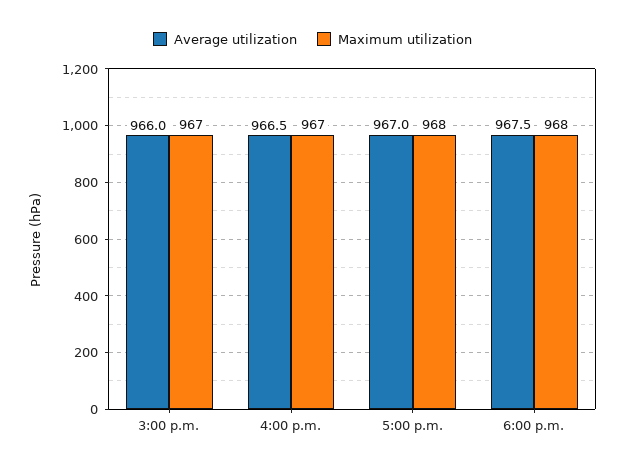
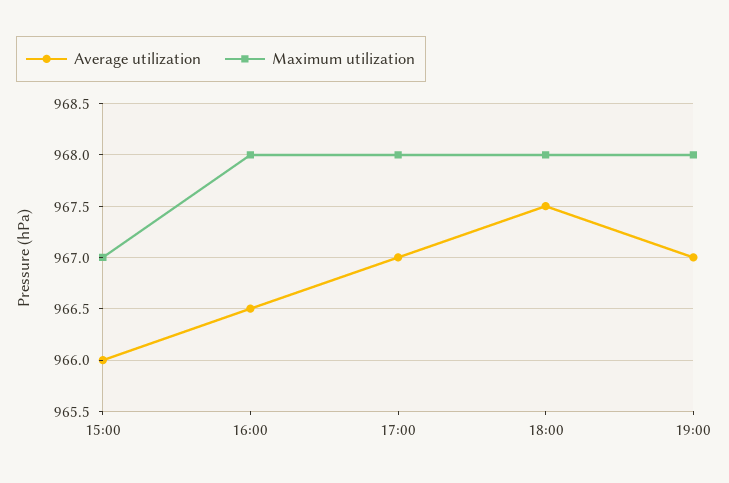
Maximum utilization, 4:00 p.m.: 967 -> 968
Average utilization, 19:00: none -> 967
Maximum utilization, 19:00: none -> 968

